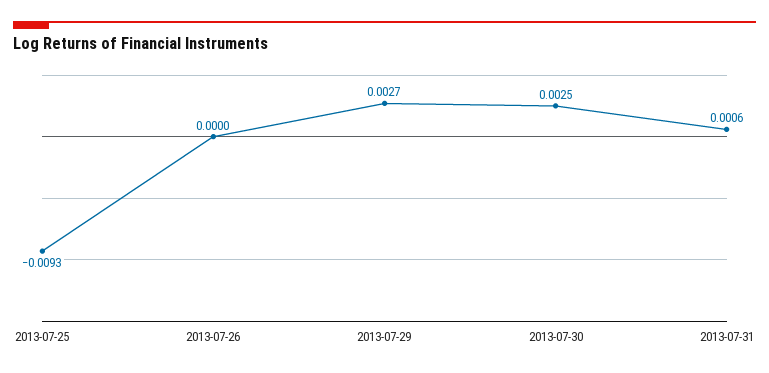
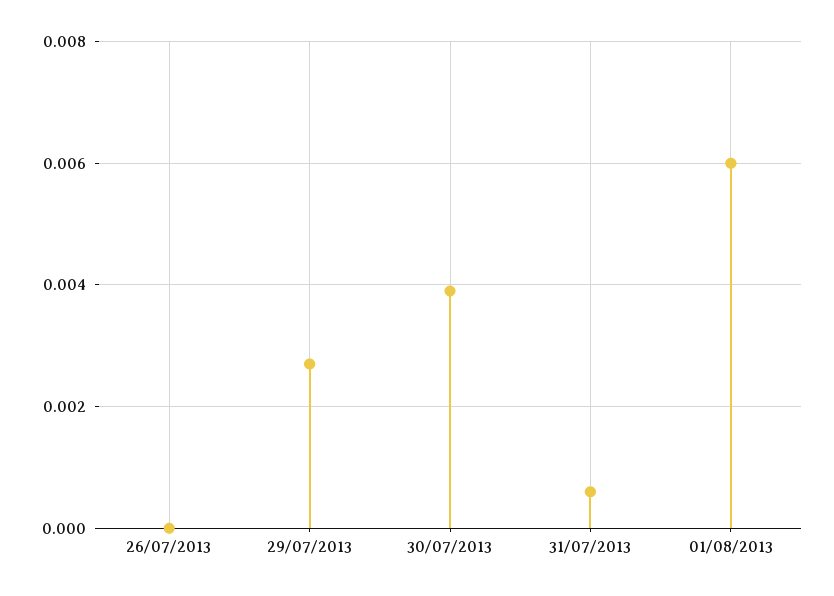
2013-07-25: -0.0093 -> none
2013-07-30: 0.0025 -> 0.004
01/08/2013: none -> 0.006

